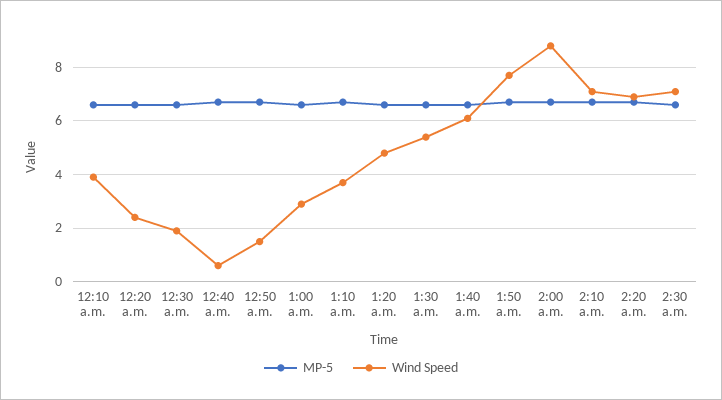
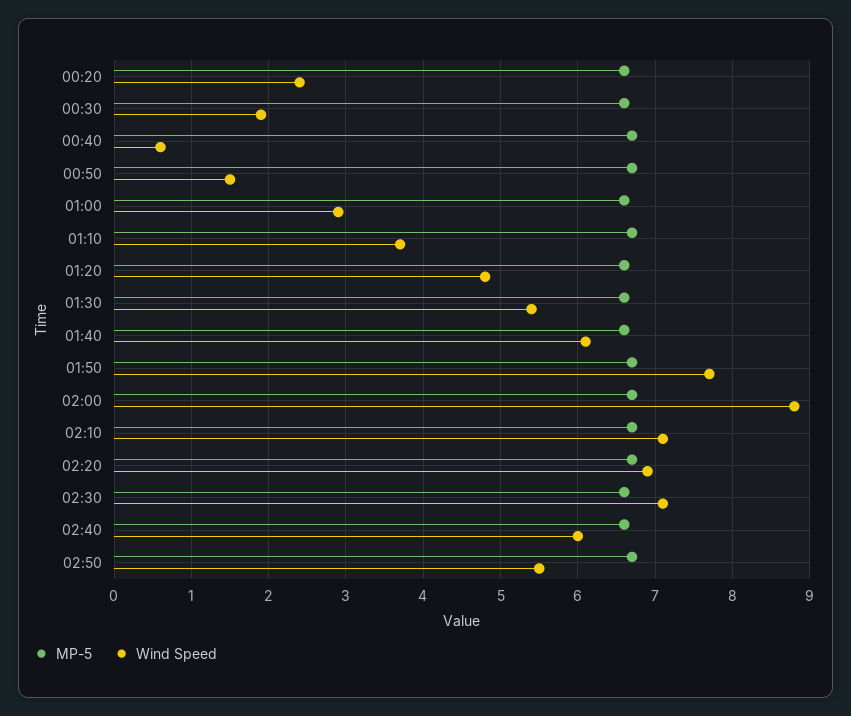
MP-5, 12:10 a.m.: 6.5 -> none
Wind Speed, 12:10 a.m.: 4 -> none
MP-5, 02:40: none -> 6.6
Wind Speed, 02:40: none -> 6
MP-5, 02:50: none -> 6.7
Wind Speed, 02:50: none -> 5.5

